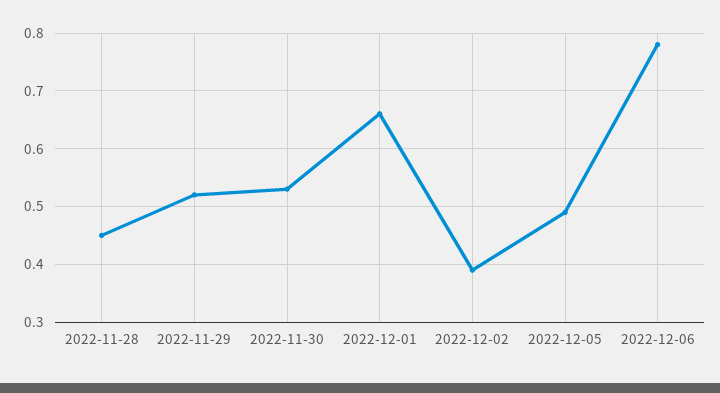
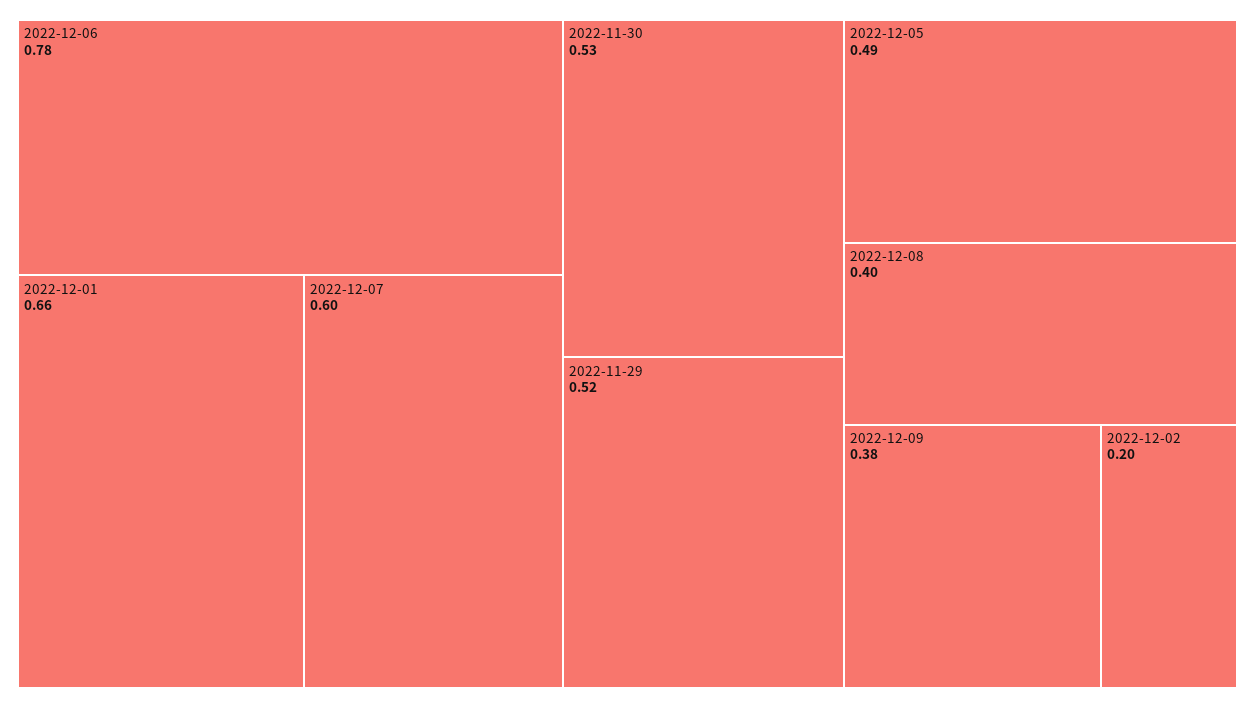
2022-11-28: 0.45 -> none
2022-12-02: 0.4 -> 0.2
2022-12-07: none -> 0.6
2022-12-08: none -> 0.4
2022-12-09: none -> 0.38

